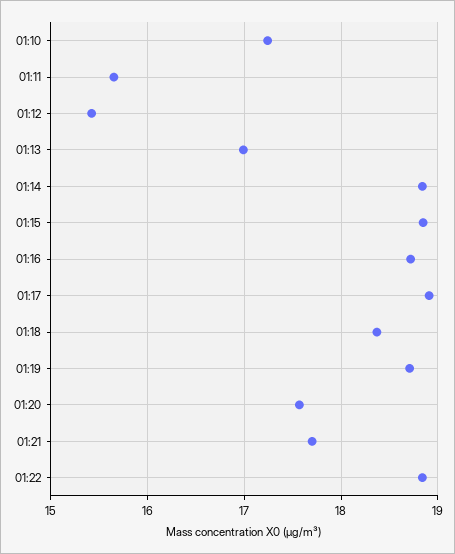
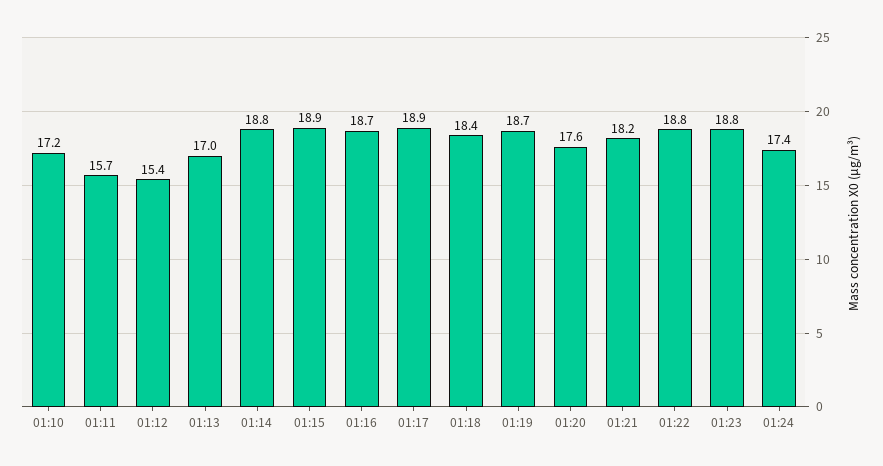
01:21: 17.7 -> 18.2
01:23: none -> 18.8
01:24: none -> 17.4

